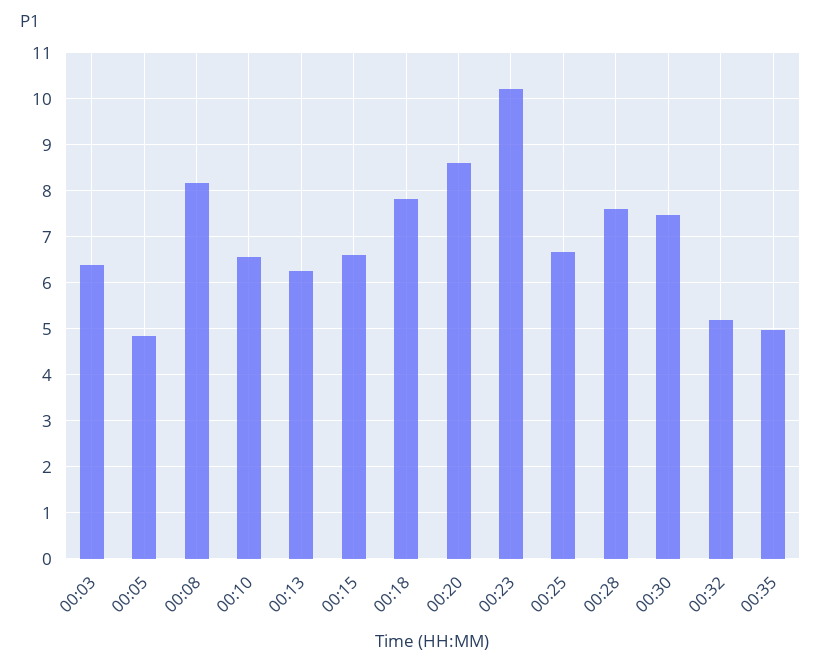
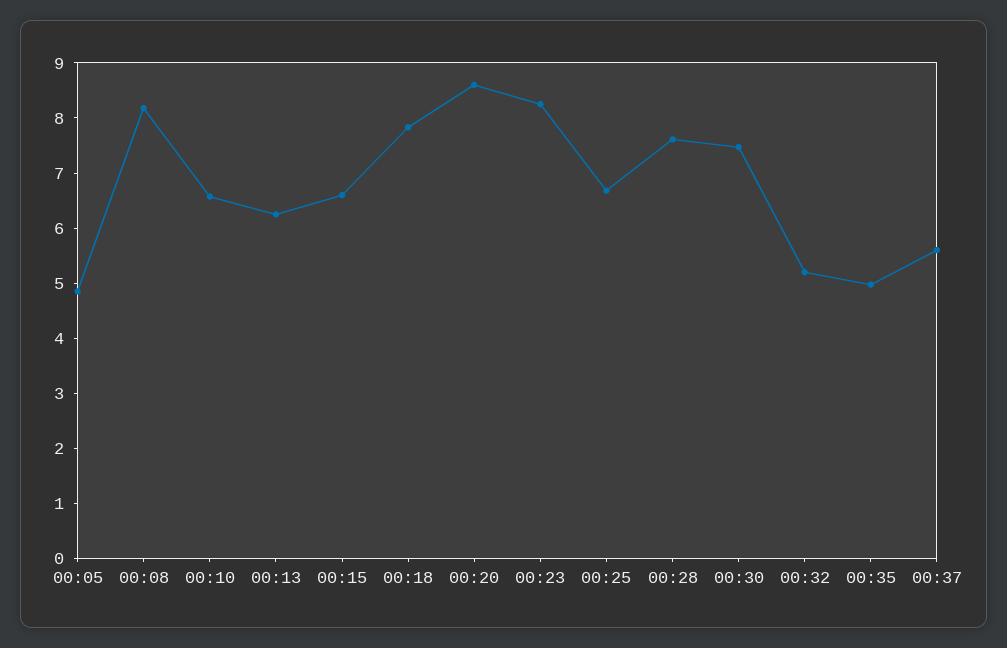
00:03: 6.4 -> none
00:23: 10.2 -> 8.2
00:37: none -> 5.6

